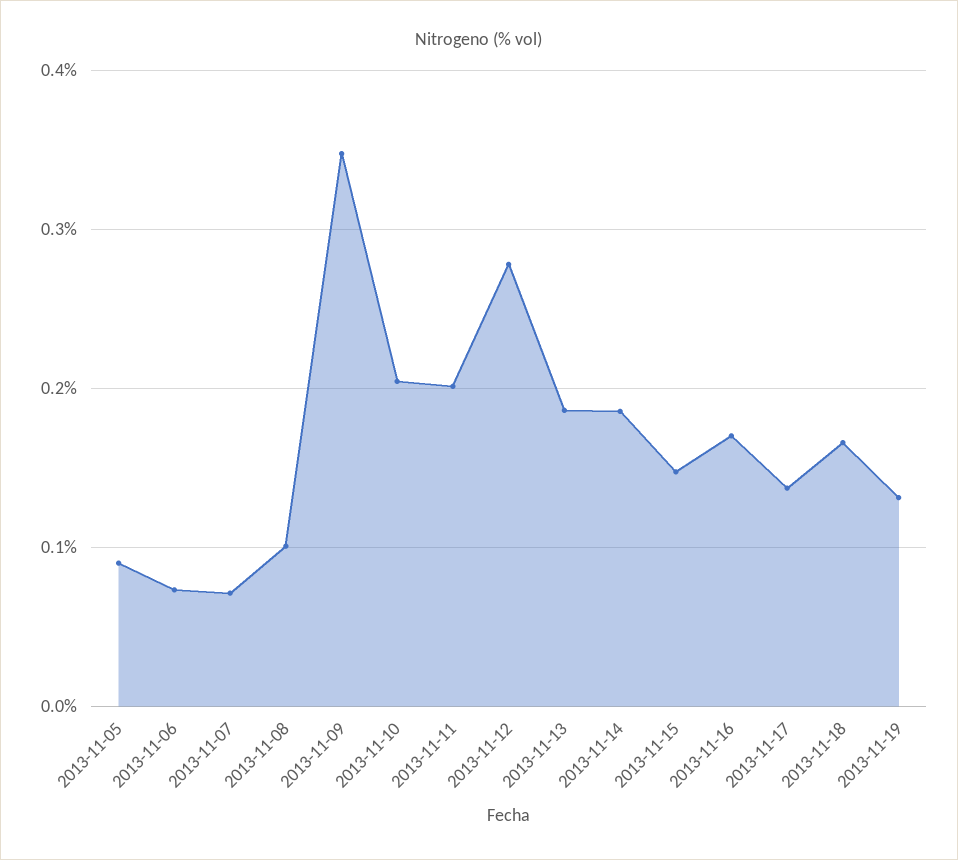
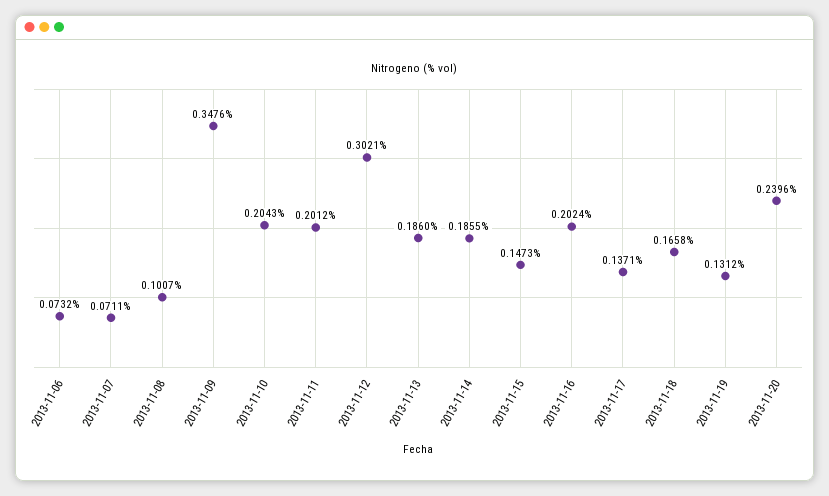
2013-11-05: 0.09 -> none
2013-11-12: 0.28 -> 0.3021
2013-11-16: 0.17 -> 0.2024
2013-11-20: none -> 0.2396

